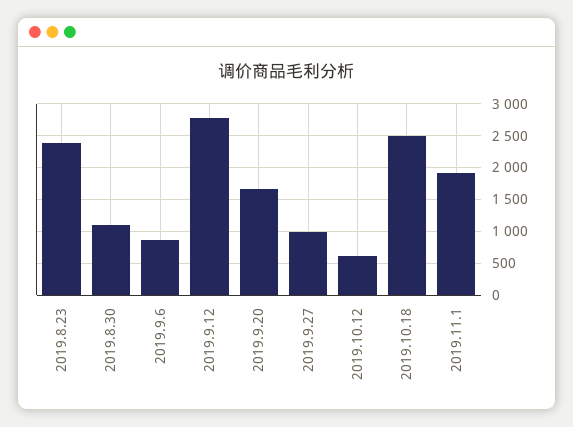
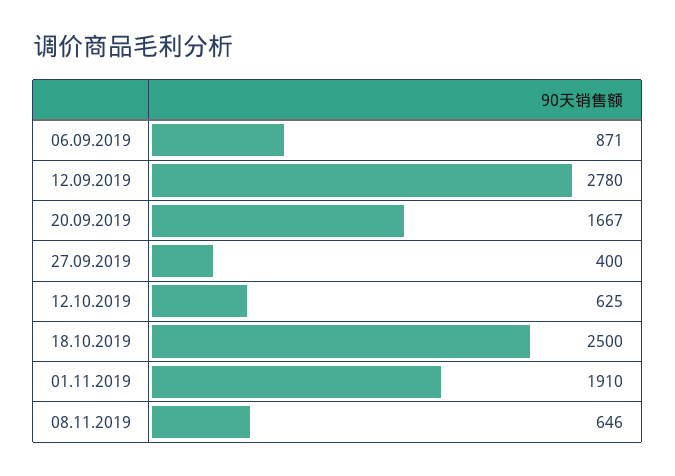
2019.8.23: 2400 -> none
2019.8.30: 1100 -> none
2019.9.27: 1000 -> 400
08.11.2019: none -> 646

